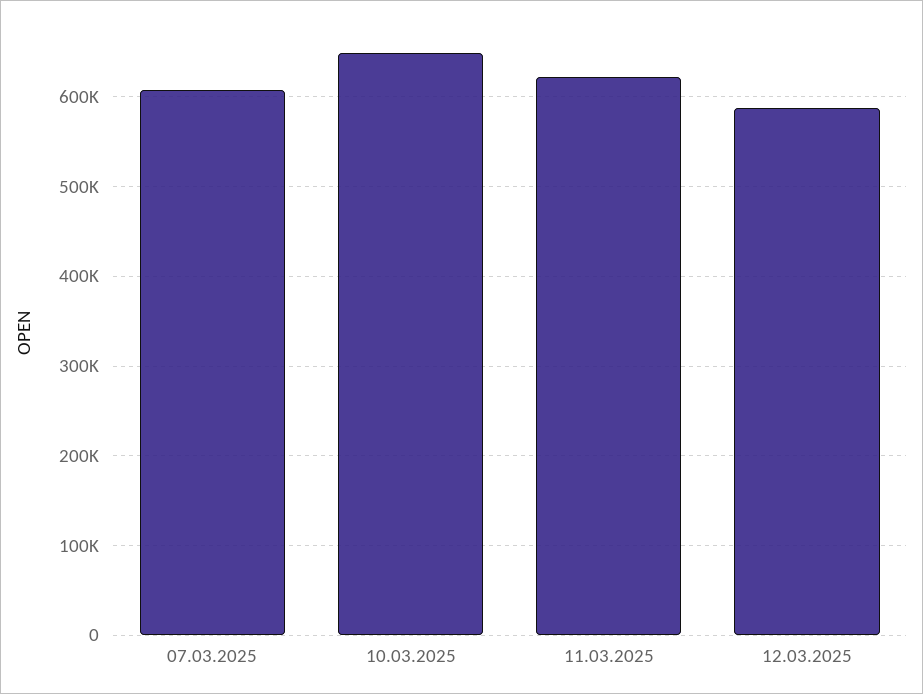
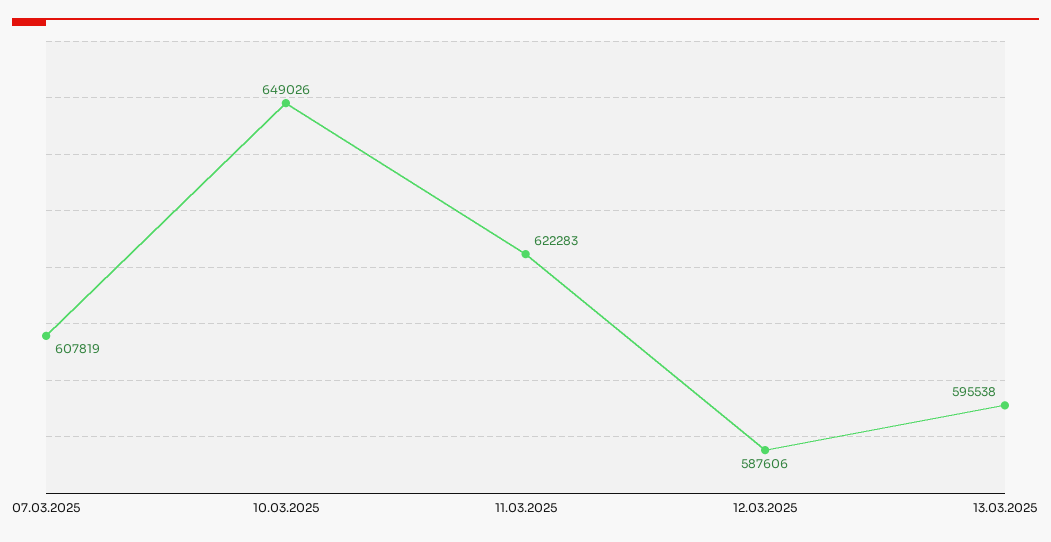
13.03.2025: none -> 595538

